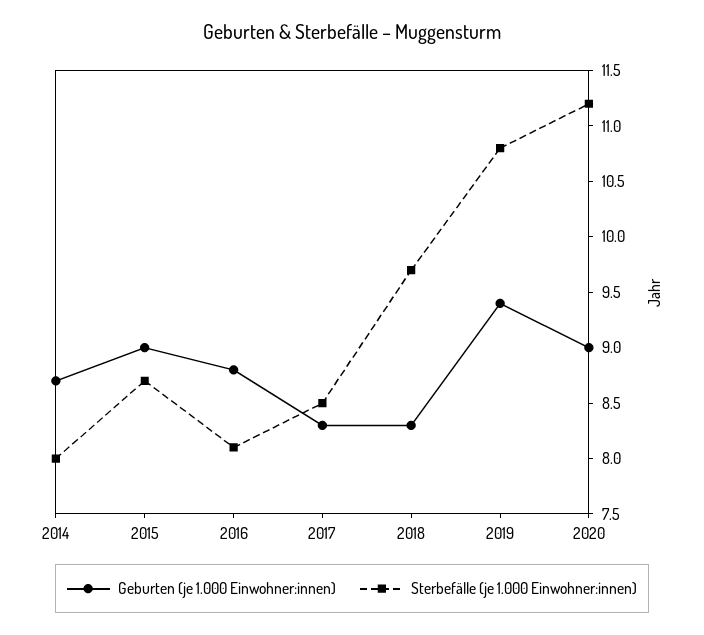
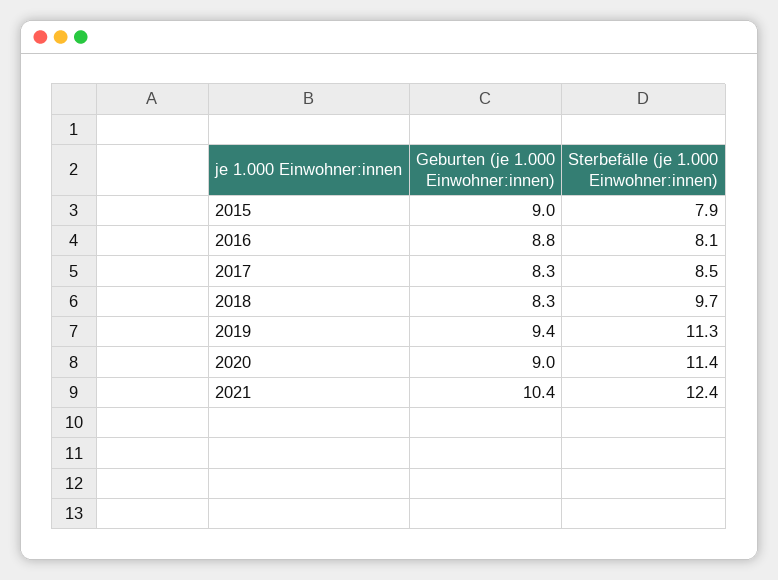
Geburten (je 1.000 Einwohner:innen), 2014: 8.7 -> none
Sterbefälle (je 1.000 Einwohner:innen), 2014: 8 -> none
Sterbefälle (je 1.000 Einwohner:innen), 2015: 8.7 -> 7.9
Sterbefälle (je 1.000 Einwohner:innen), 2019: 10.8 -> 11.3
Sterbefälle (je 1.000 Einwohner:innen), 2020: 11.2 -> 11.4
Geburten (je 1.000 Einwohner:innen), 2021: none -> 10.4
Sterbefälle (je 1.000 Einwohner:innen), 2021: none -> 12.4

